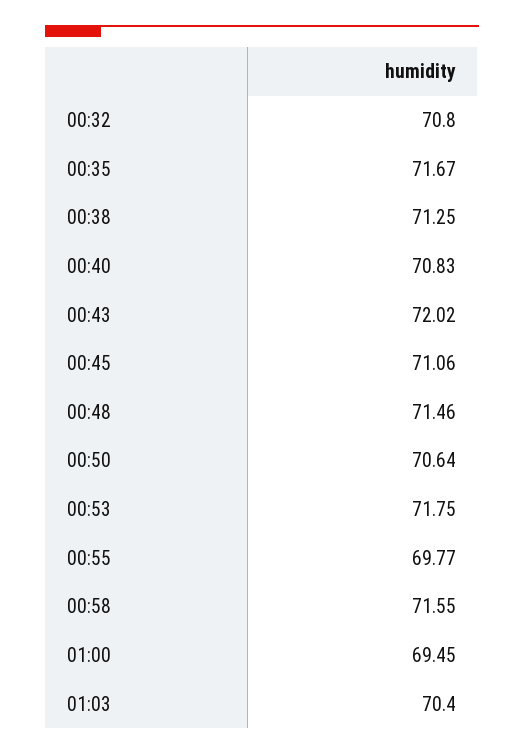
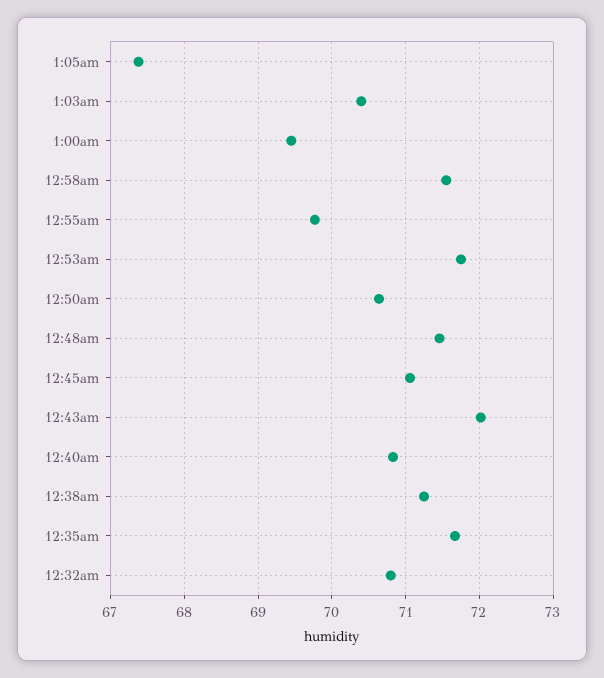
1:05am: none -> 67.4

